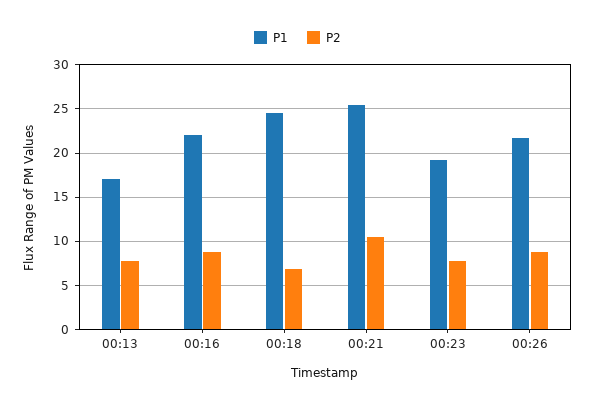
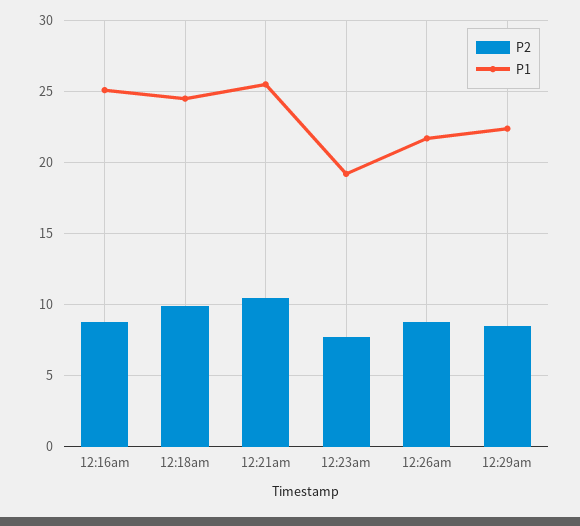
P1, 00:13: 17 -> none
P2, 00:13: 8 -> none
P1, 00:16: 22 -> 25
P2, 00:18: 7 -> 10
P2, 12:29am: none -> 8.5
P1, 12:29am: none -> 22.5

